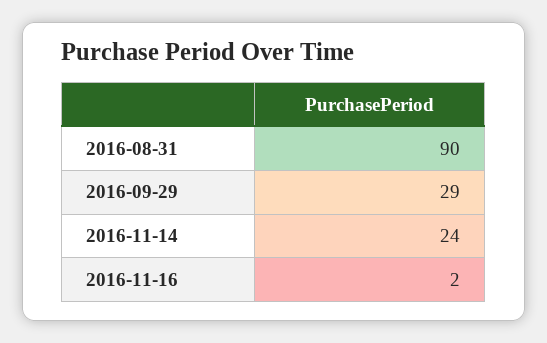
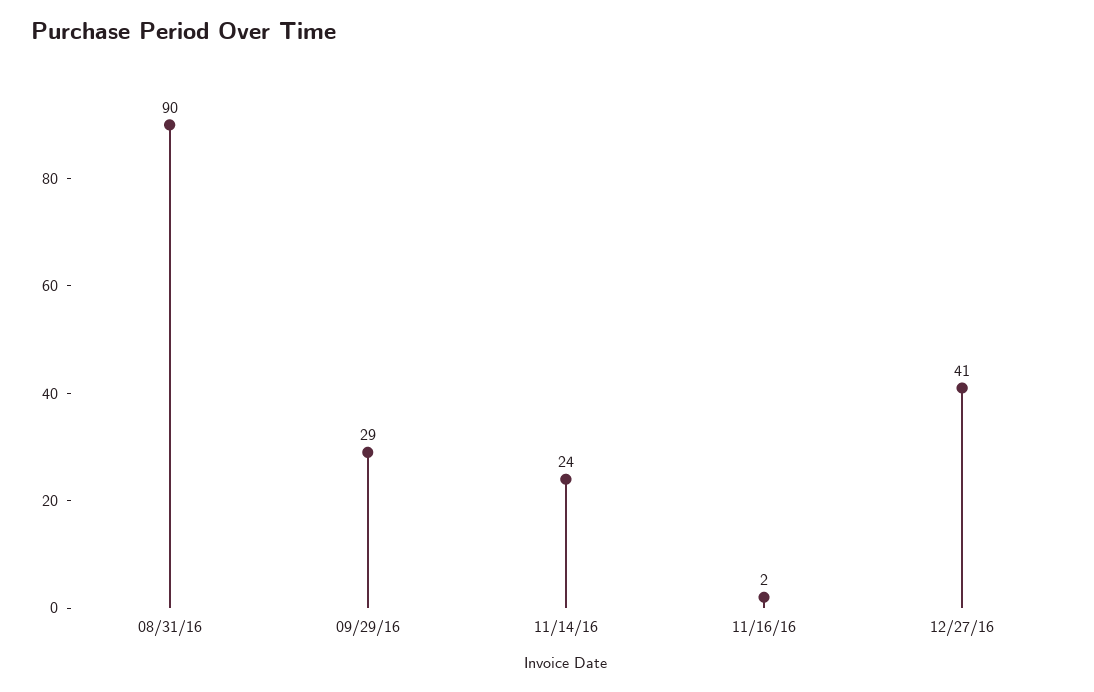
12/27/16: none -> 41

